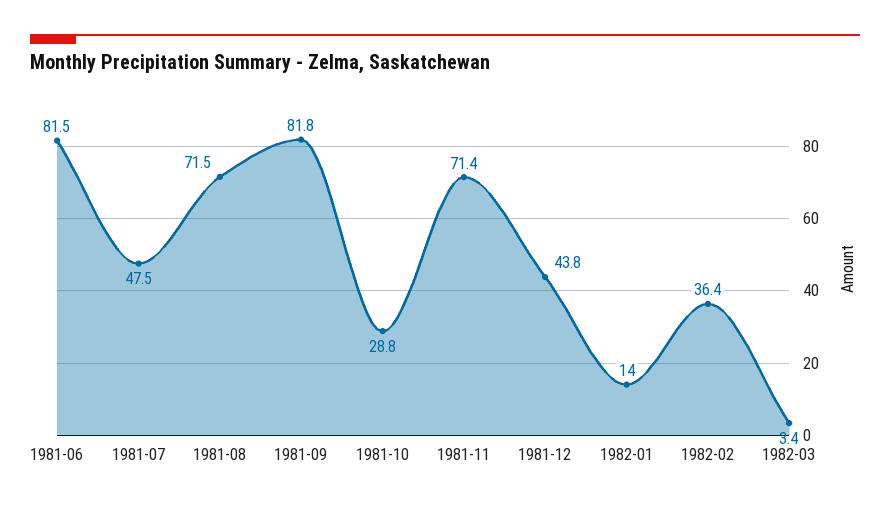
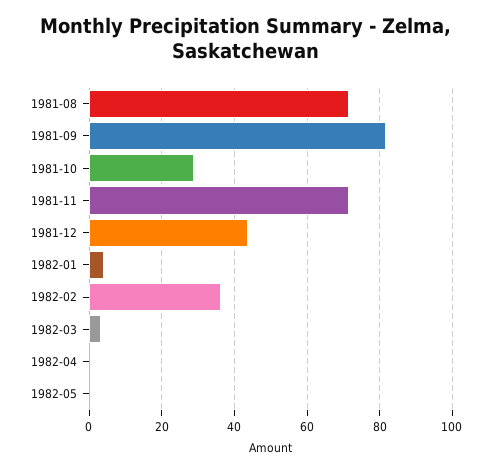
1981-06: 81.5 -> none
1981-07: 47.5 -> none
1982-01: 14 -> 4
1982-04: none -> 0
1982-05: none -> 0

